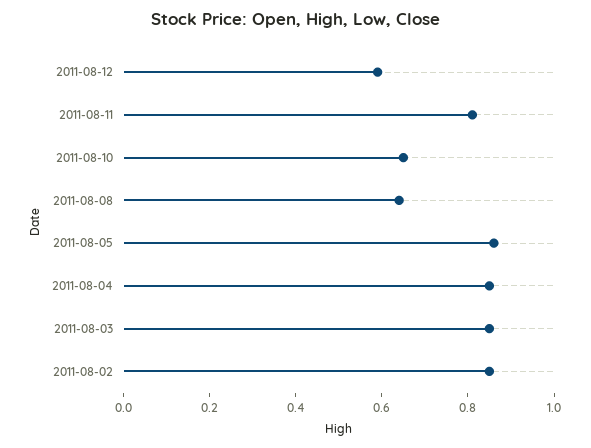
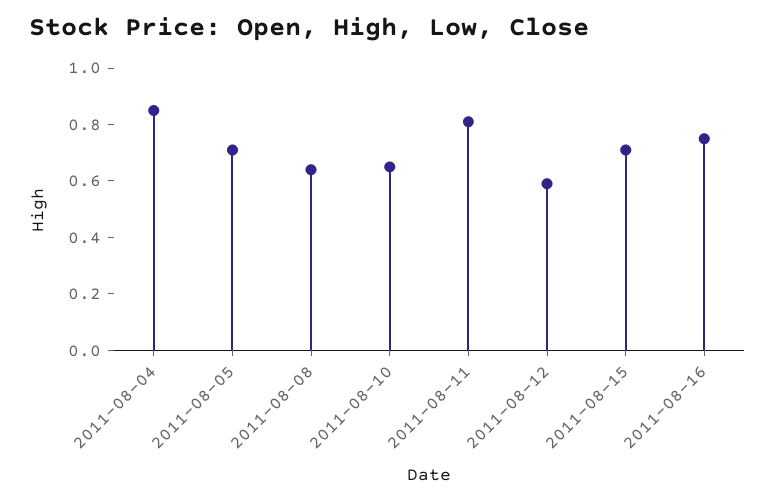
2011-08-05: 0.85 -> 0.7
2011-08-03: 0.85 -> none
2011-08-02: 0.85 -> none
2011-08-15: none -> 0.7
2011-08-16: none -> 0.75

